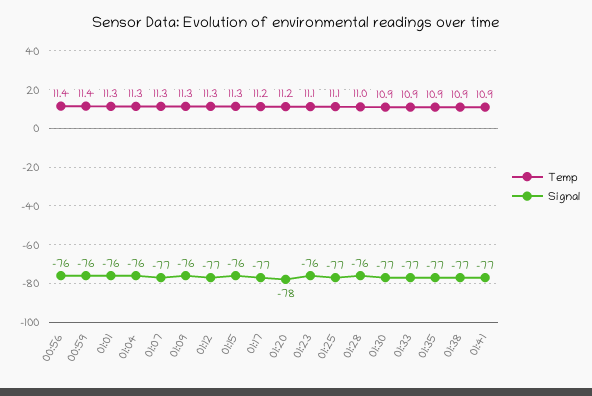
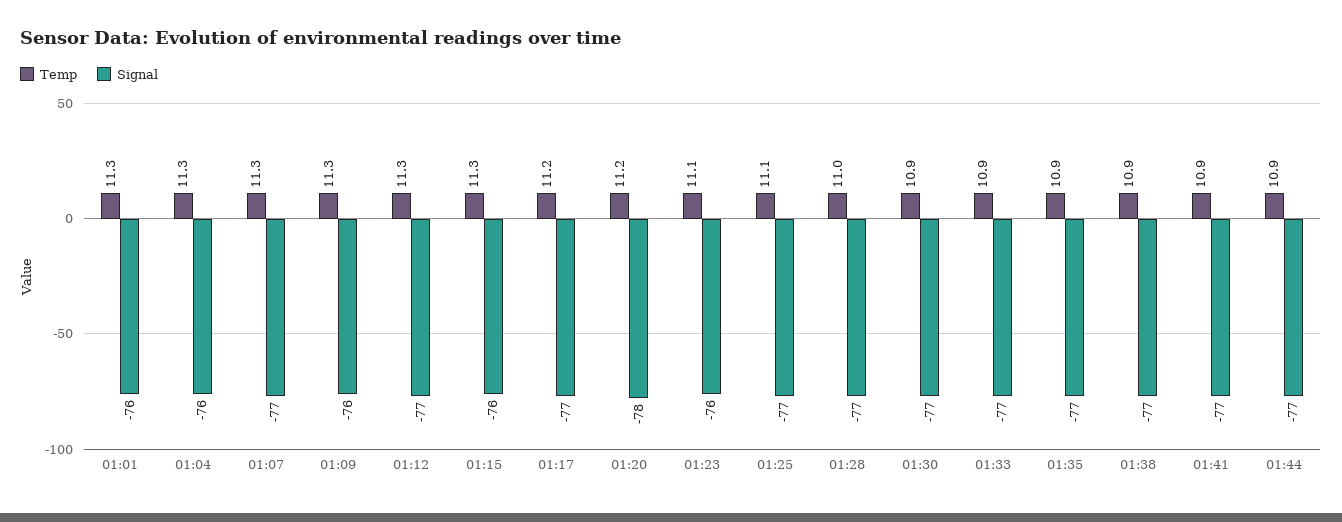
Temp, 00:56: 11.4 -> none
Signal, 00:56: -76 -> none
Temp, 00:59: 11.4 -> none
Signal, 00:59: -76 -> none
Signal, 01:28: -76 -> -77
Temp, 01:44: none -> 10.9
Signal, 01:44: none -> -77

